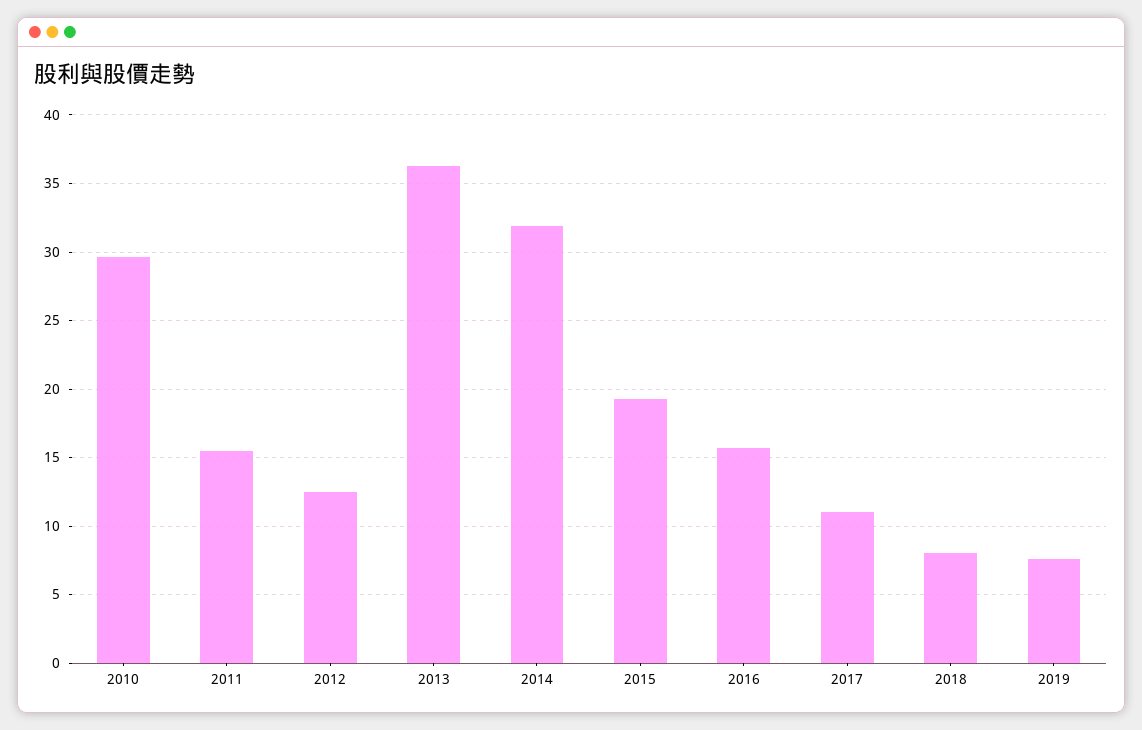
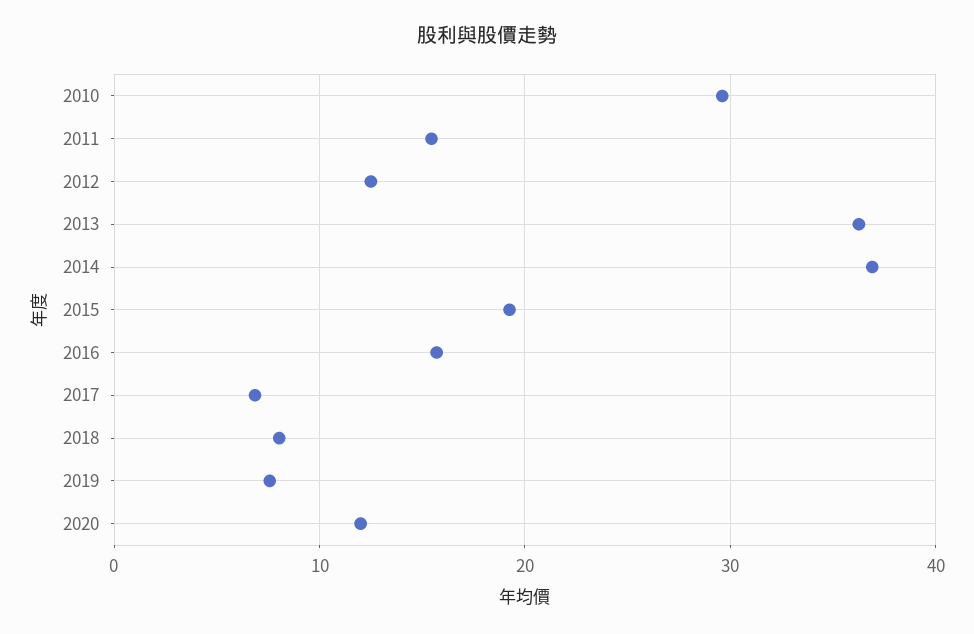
2014: 32 -> 37
2017: 11 -> 7
2020: none -> 12

